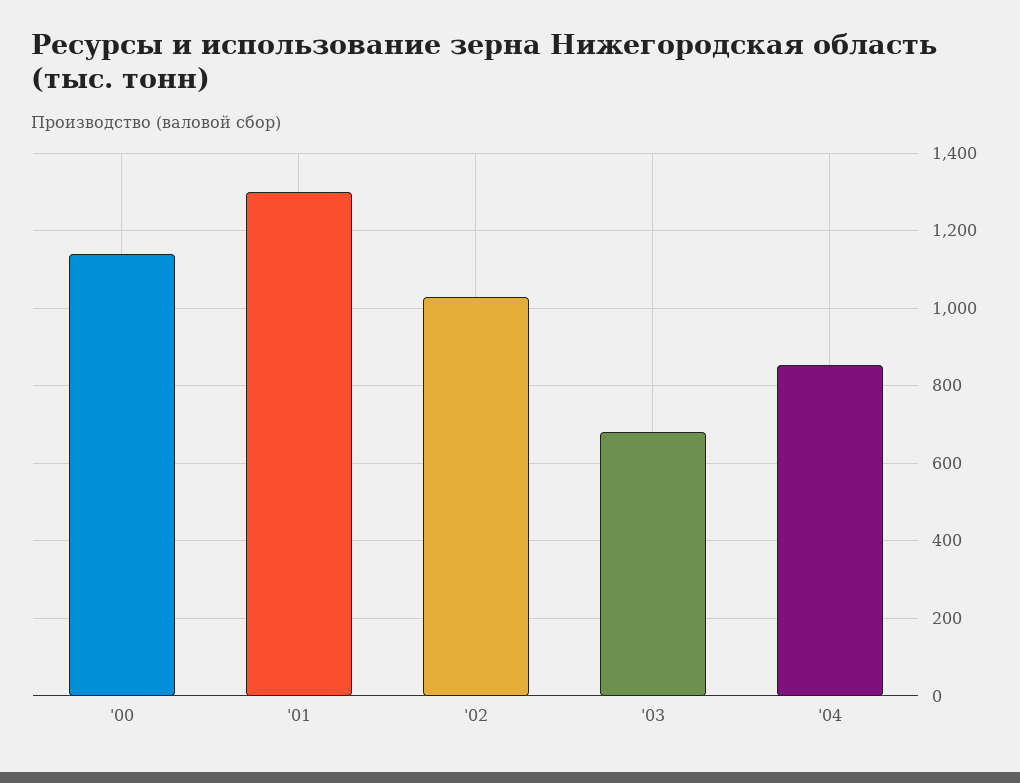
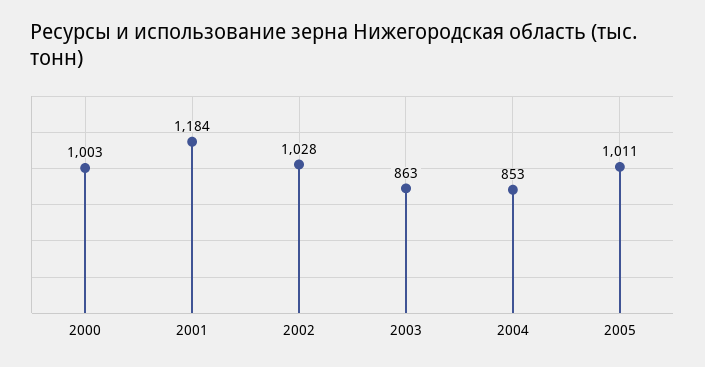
'00: 1140 -> 1003
'01: 1300 -> 1184
'03: 680 -> 863
2005: none -> 1011

